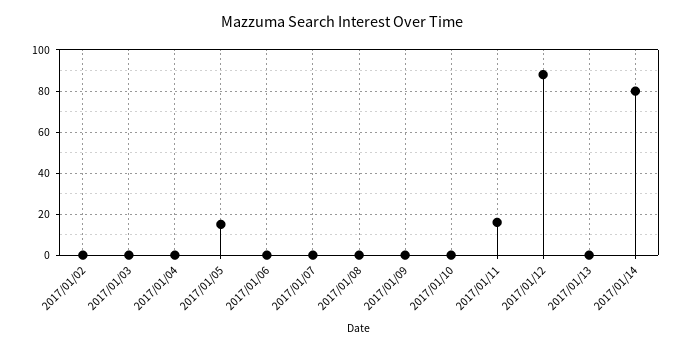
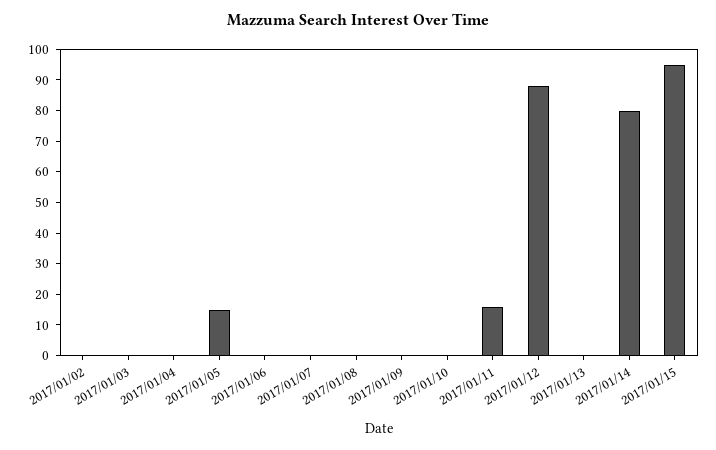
2017/01/15: none -> 95

